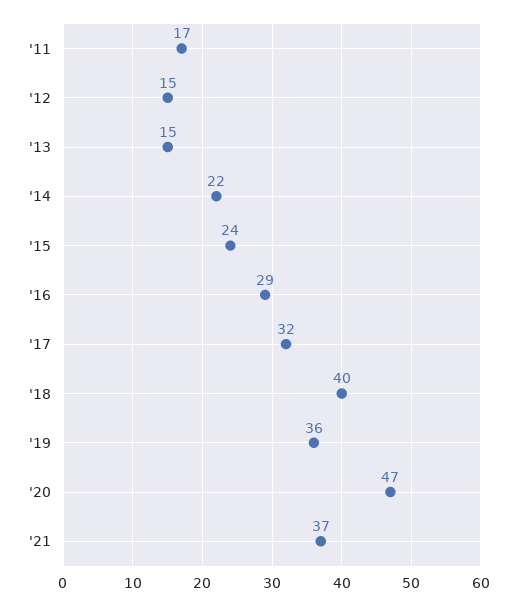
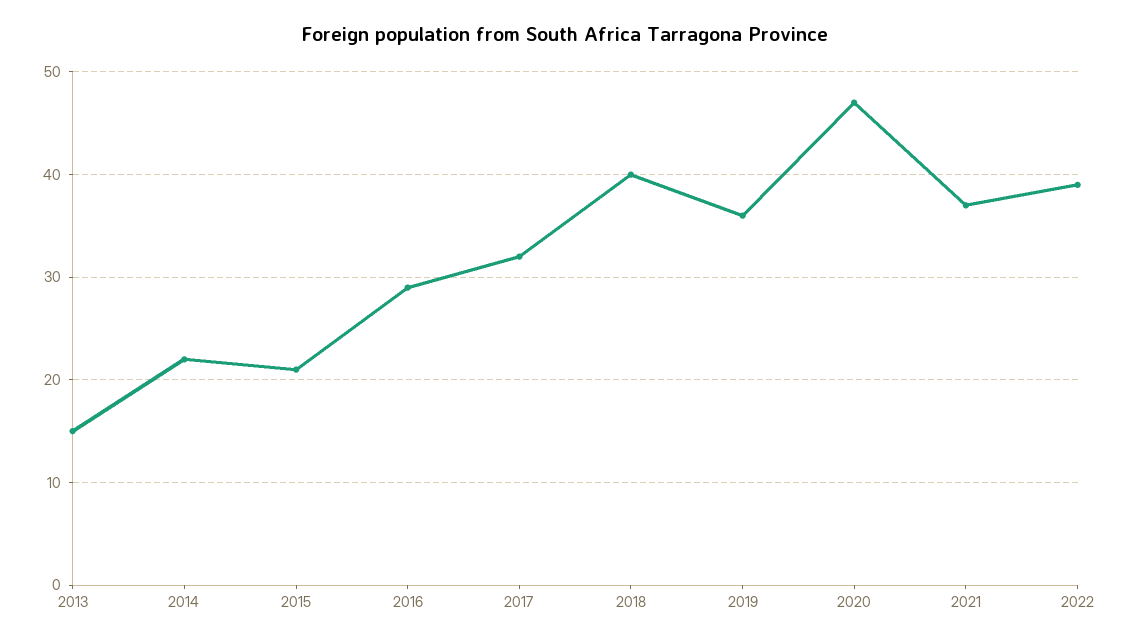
'11: 17 -> none
'12: 15 -> none
'15: 24 -> 21
2022: none -> 39

